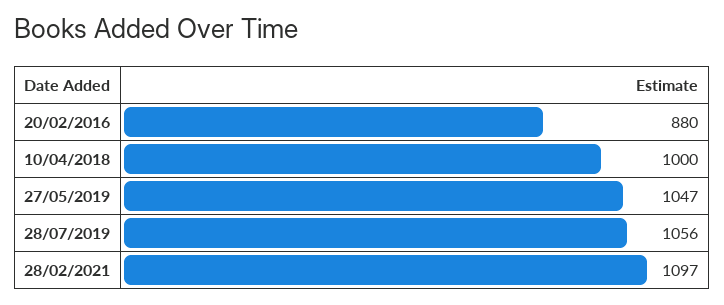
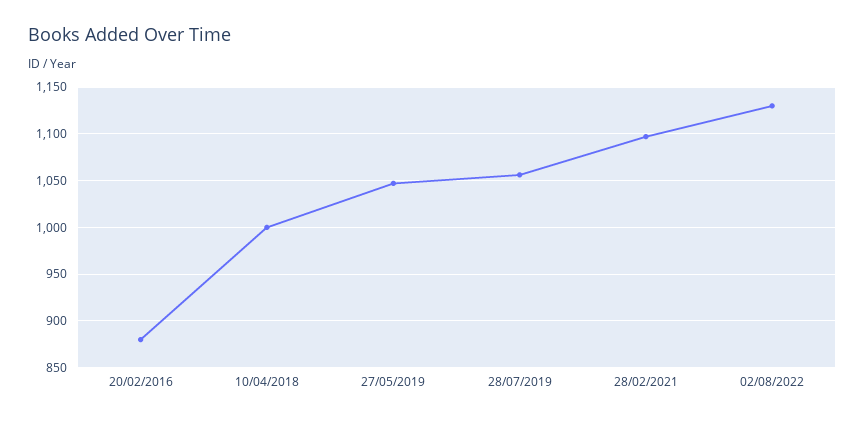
02/08/2022: none -> 1130

